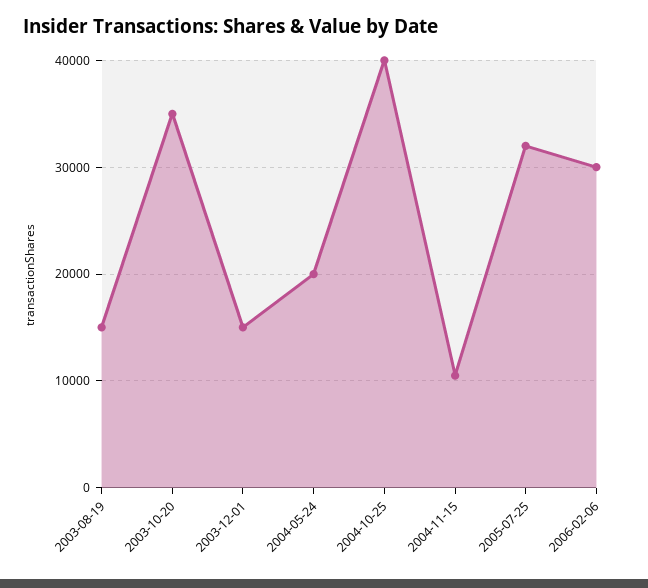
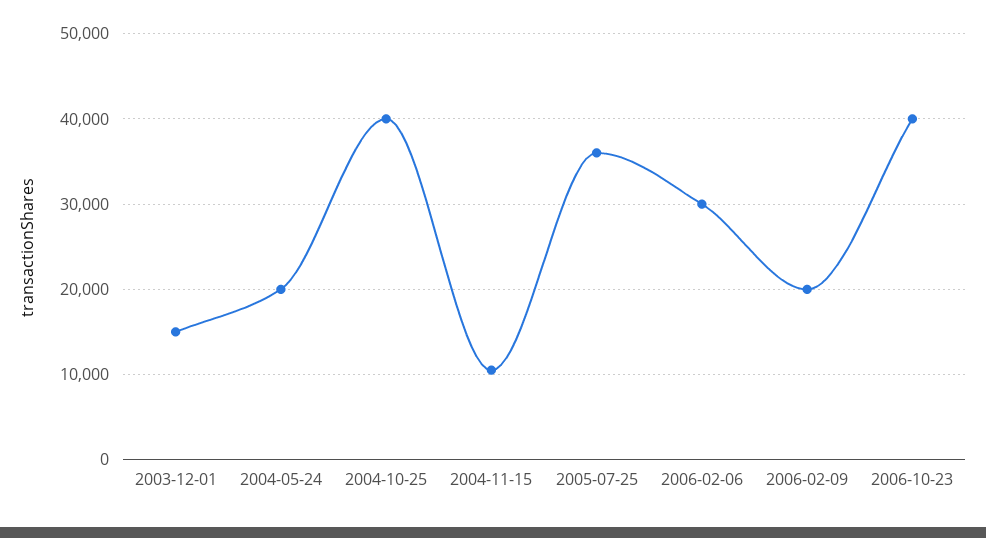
2003-08-19: 15000 -> none
2003-10-20: 35000 -> none
2005-07-25: 32000 -> 36000
2006-02-09: none -> 20000
2006-10-23: none -> 40000

